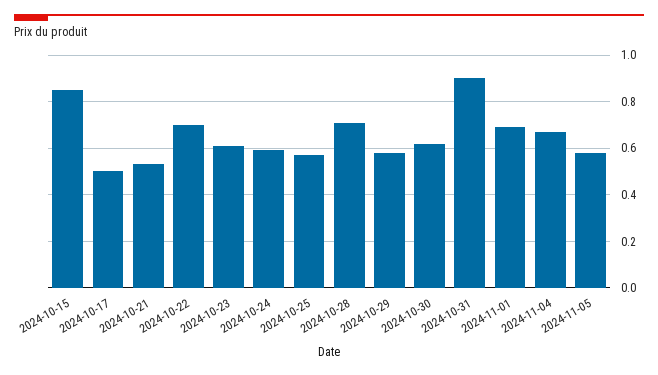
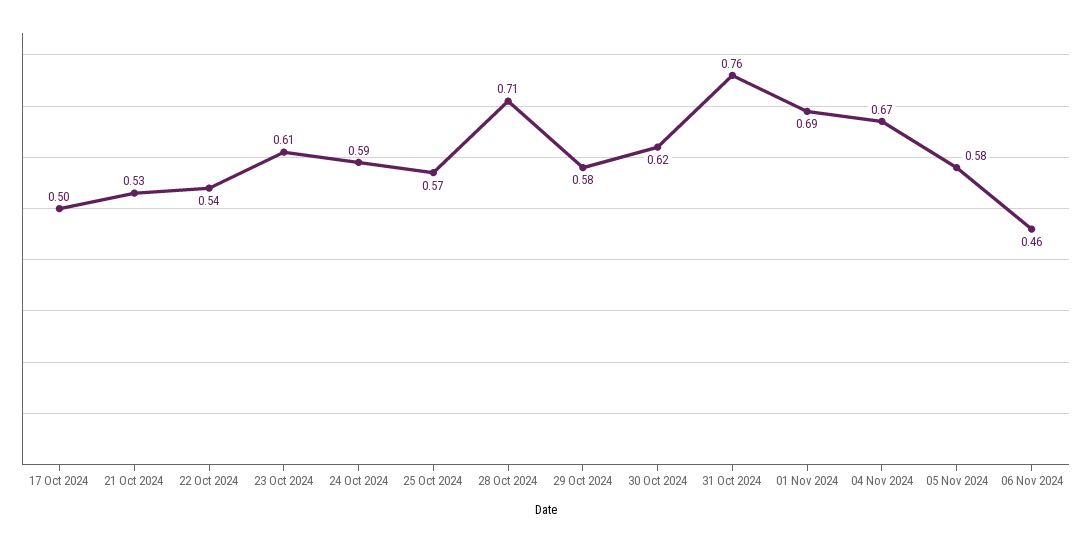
2024-10-15: 0.85 -> none
2024-10-22: 0.7 -> 0.54
2024-10-31: 0.9 -> 0.76
06 Nov 2024: none -> 0.46

